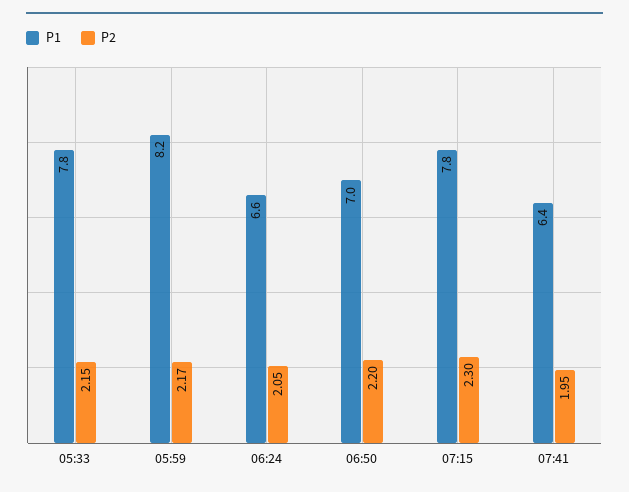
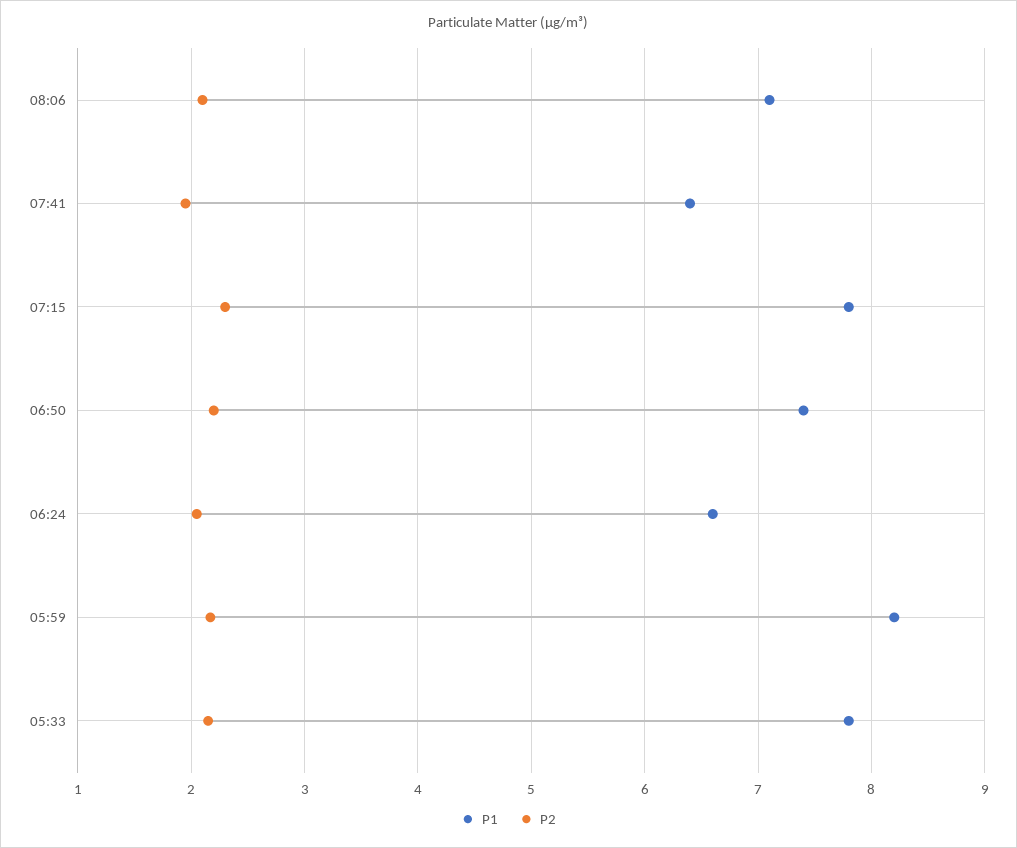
P1, 06:50: 7 -> 7.4
P1, 08:06: none -> 7.1
P2, 08:06: none -> 2.1

